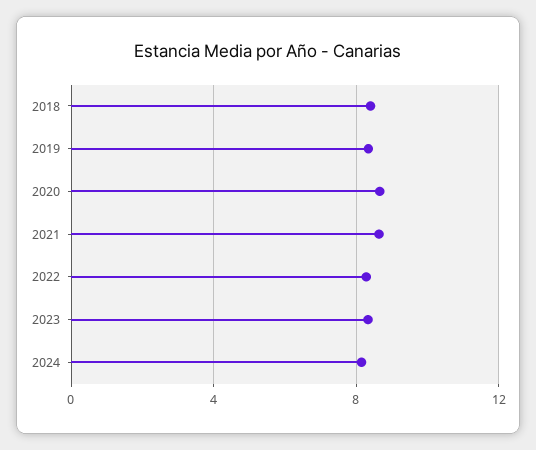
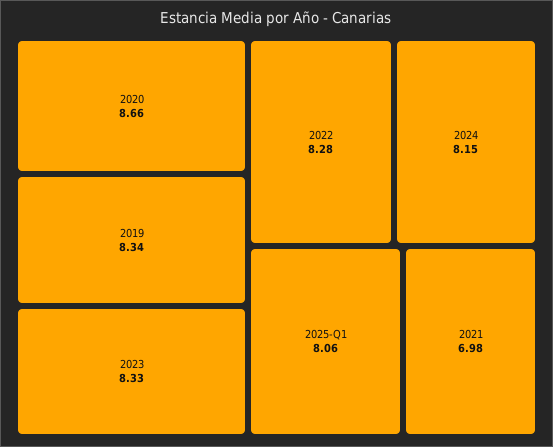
2018: 8.5 -> none
2021: 8.5 -> 6.98
2025-Q1: none -> 8.06

